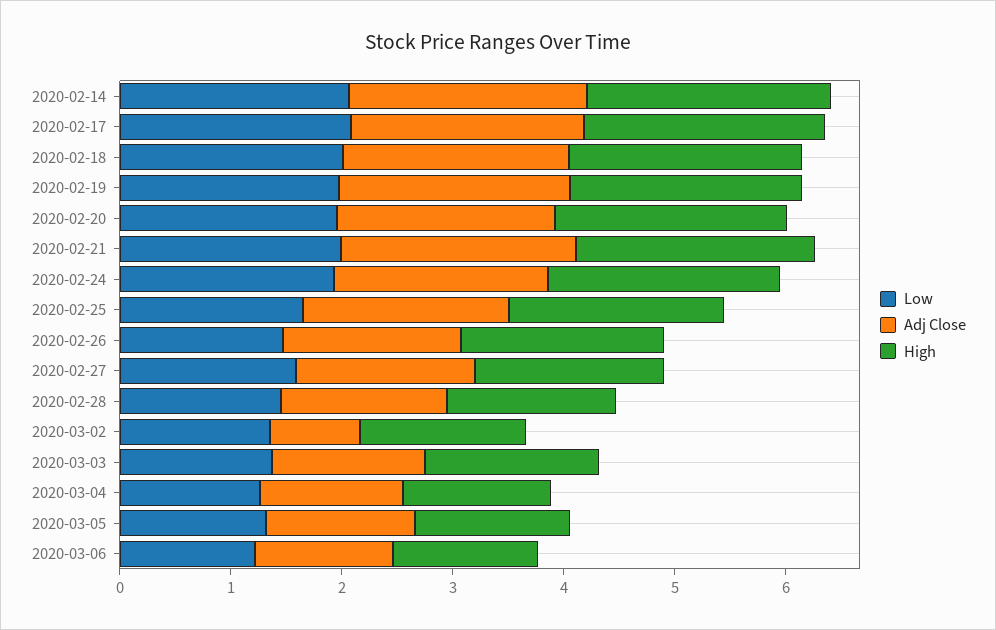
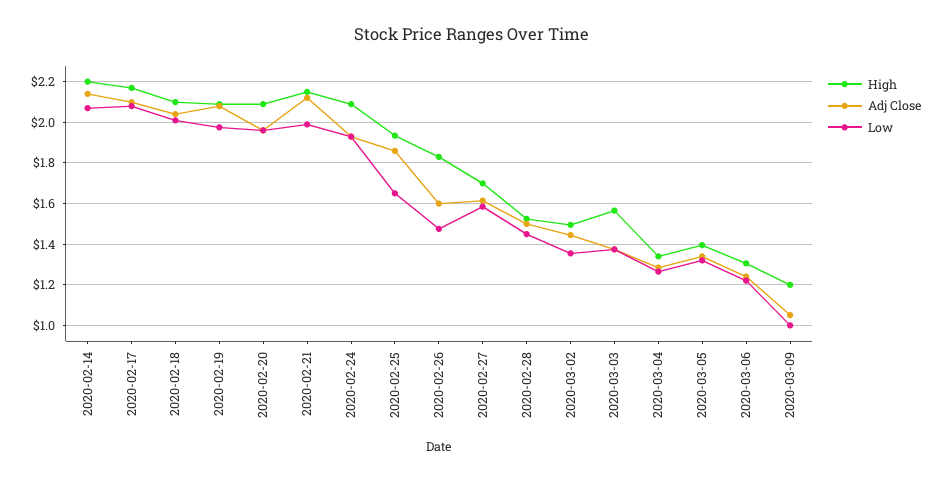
Adj Close, 2020-03-02: 0.8 -> 1.45
High, 2020-03-09: none -> 1.2
Adj Close, 2020-03-09: none -> 1.05
Low, 2020-03-09: none -> 1

